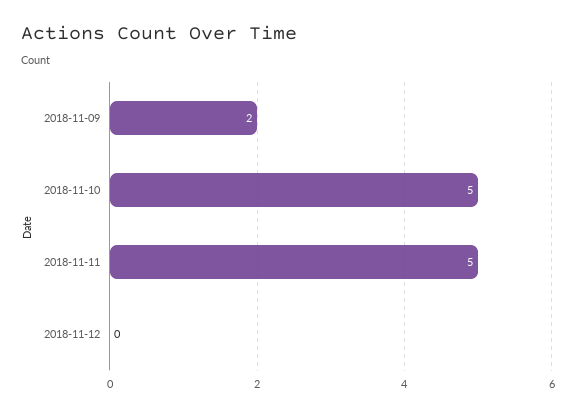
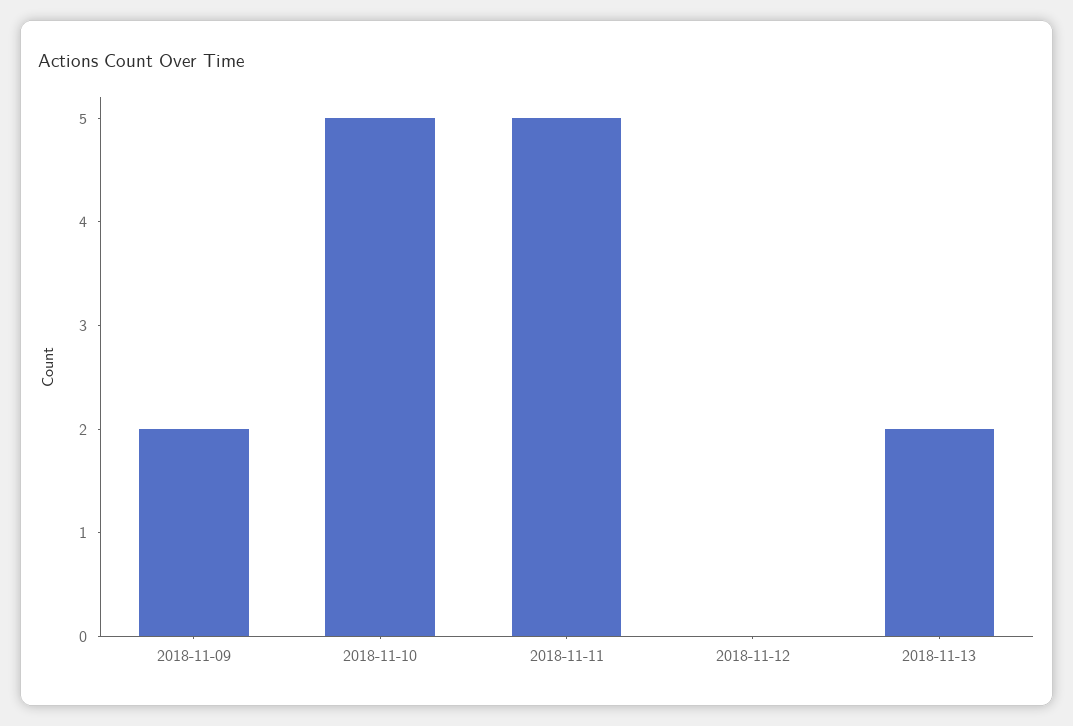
2018-11-13: none -> 2

